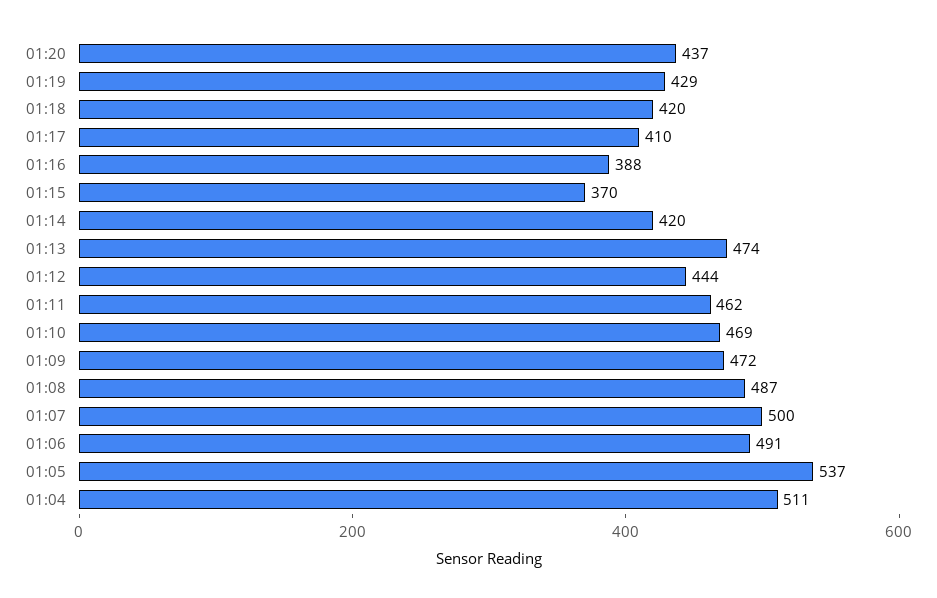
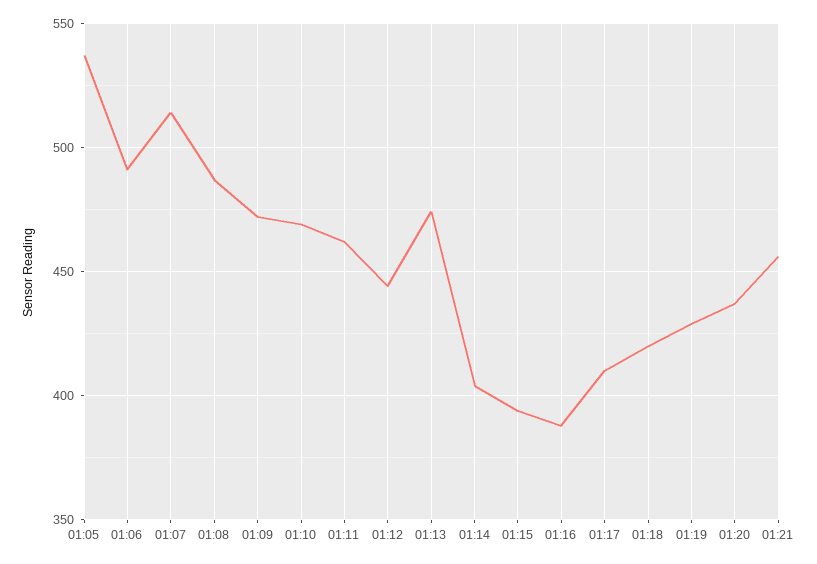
01:15: 370 -> 395
01:14: 420 -> 405
01:07: 500 -> 515
01:04: 511 -> none
01:21: none -> 455

